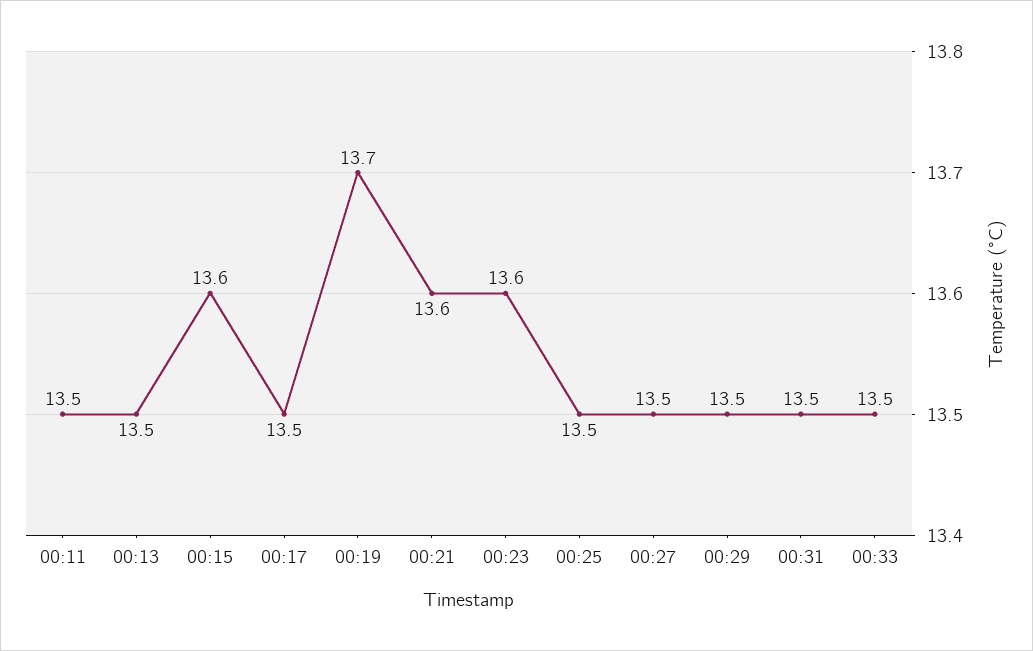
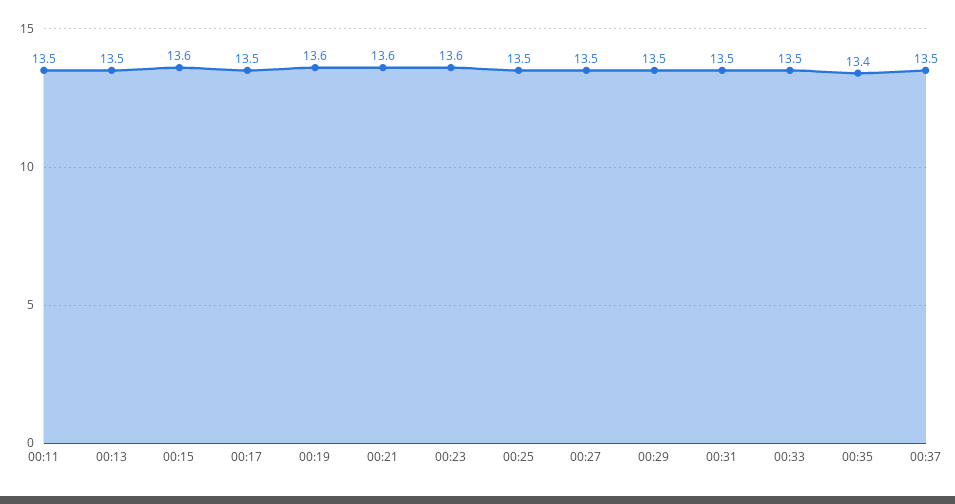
00:19: 13.7 -> 13.6
00:35: none -> 13.4
00:37: none -> 13.5

